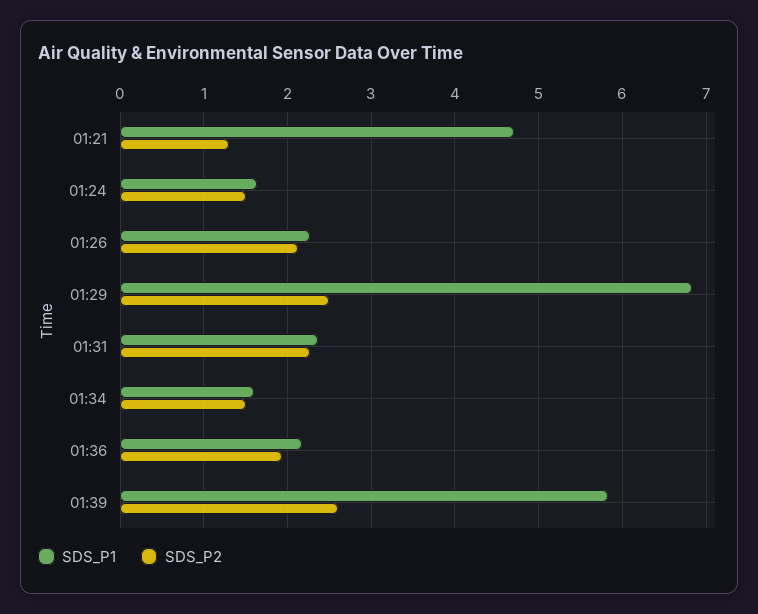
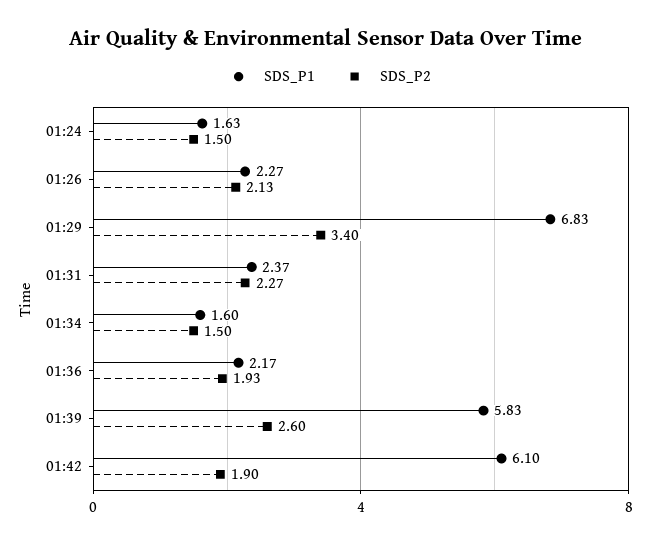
SDS_P1, 01:21: 4.7 -> none
SDS_P2, 01:21: 1.3 -> none
SDS_P2, 01:29: 2.5 -> 3.4
SDS_P1, 01:42: none -> 6.1
SDS_P2, 01:42: none -> 1.9

